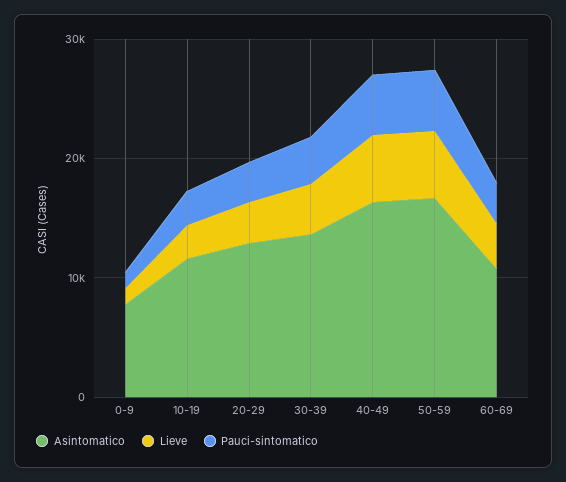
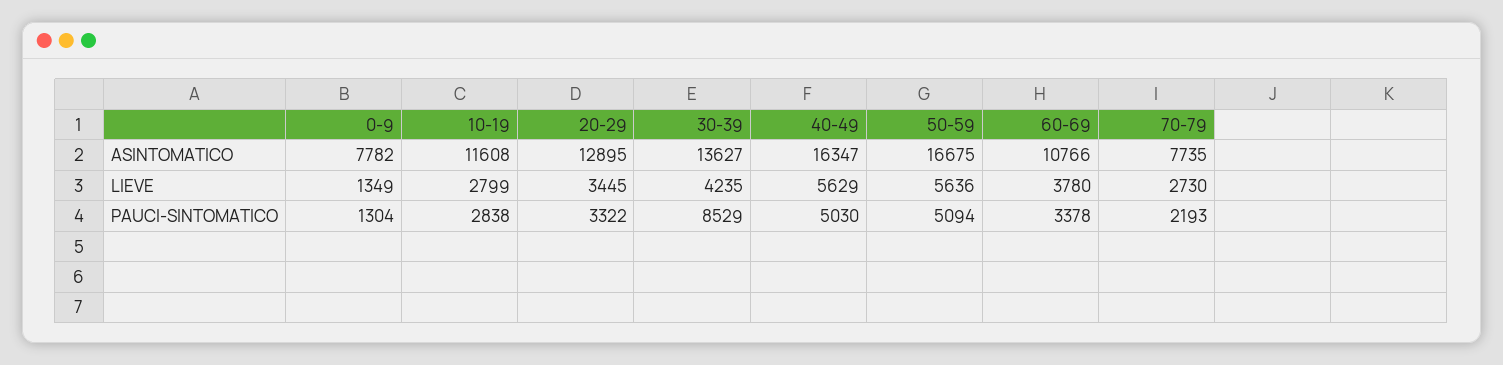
Pauci-sintomatico, 30-39: 4000 -> 8529
Asintomatico, 70-79: none -> 7735
Lieve, 70-79: none -> 2730
Pauci-sintomatico, 70-79: none -> 2193

